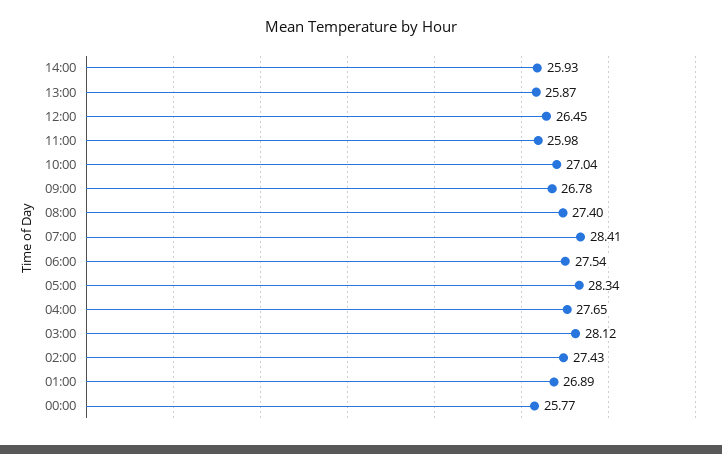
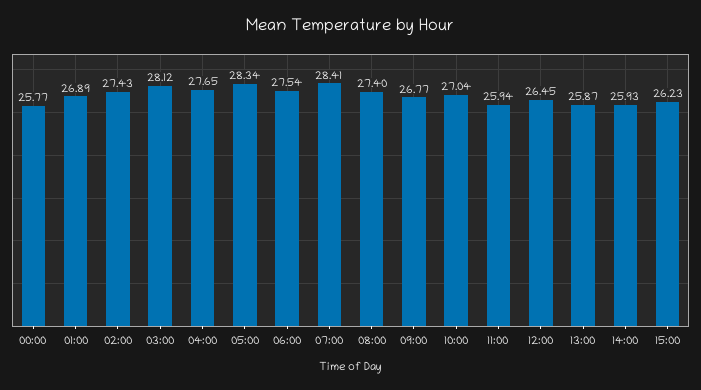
11:00: 25.98 -> 25.94
09:00: 26.78 -> 26.77
15:00: none -> 26.23

